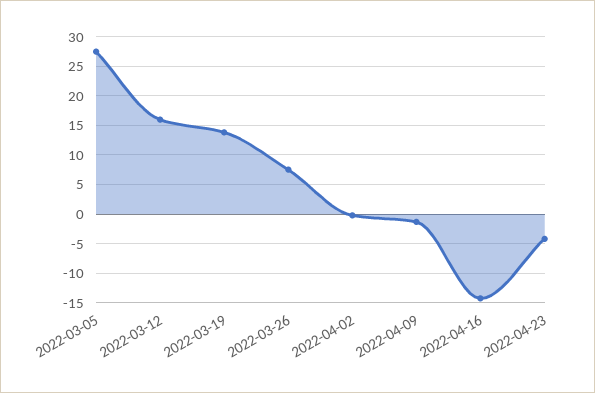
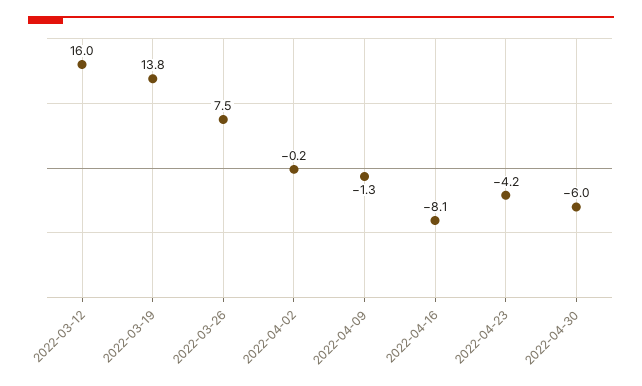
2022-03-05: 27.5 -> none
2022-04-16: -15 -> -8.1
2022-04-30: none -> -6

